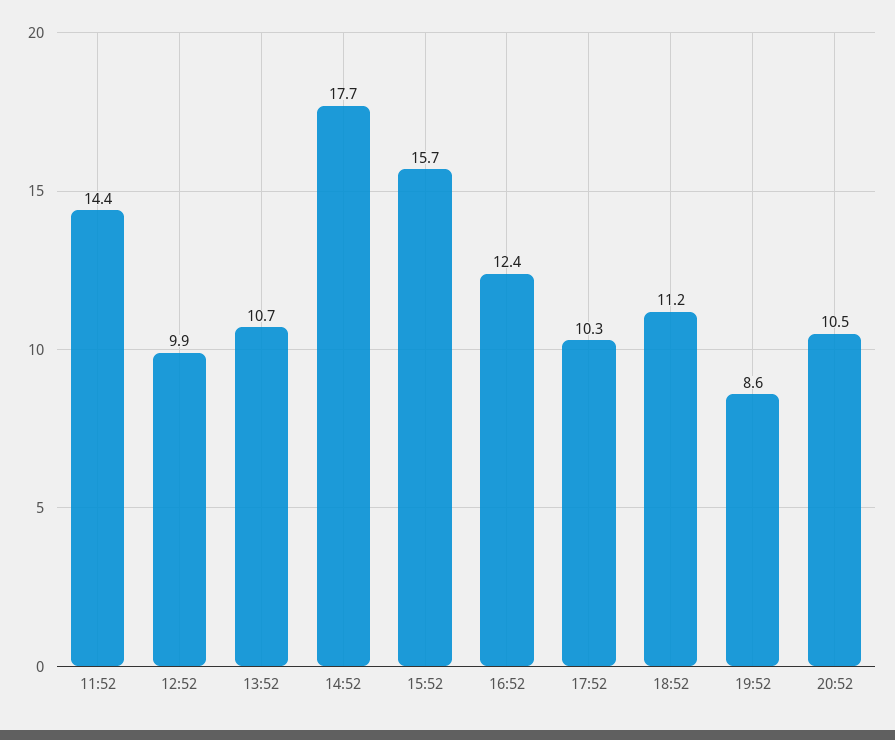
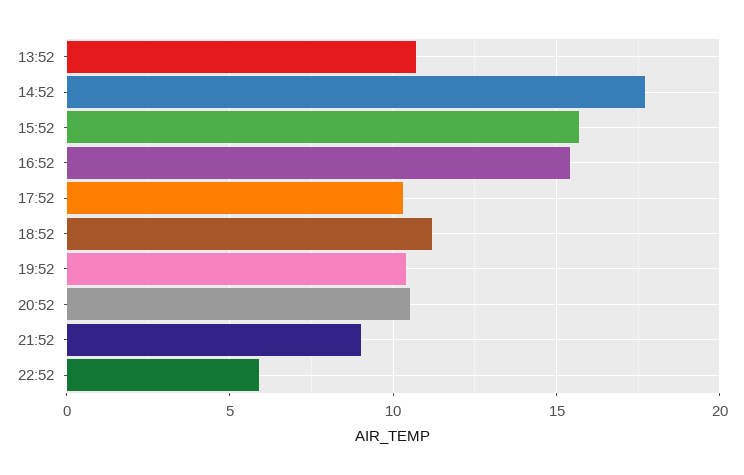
11:52: 14.4 -> none
12:52: 9.9 -> none
16:52: 12.4 -> 15.5
19:52: 8.6 -> 10.5
21:52: none -> 9
22:52: none -> 6

